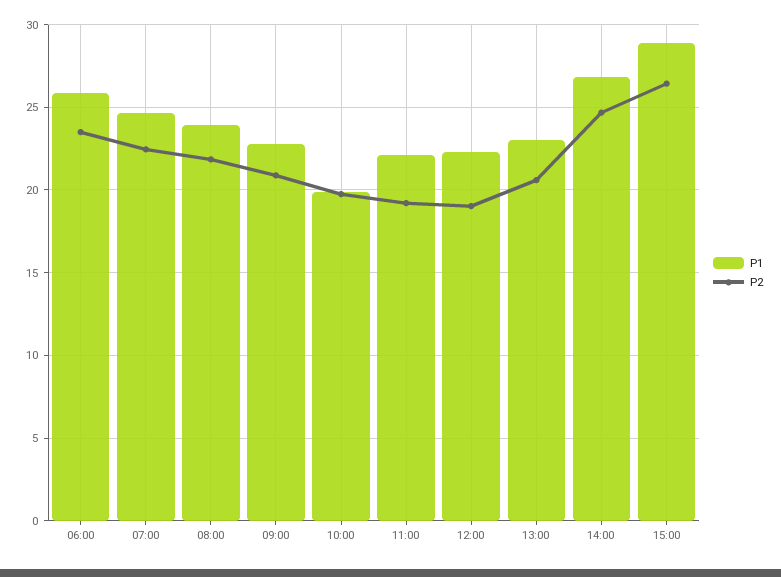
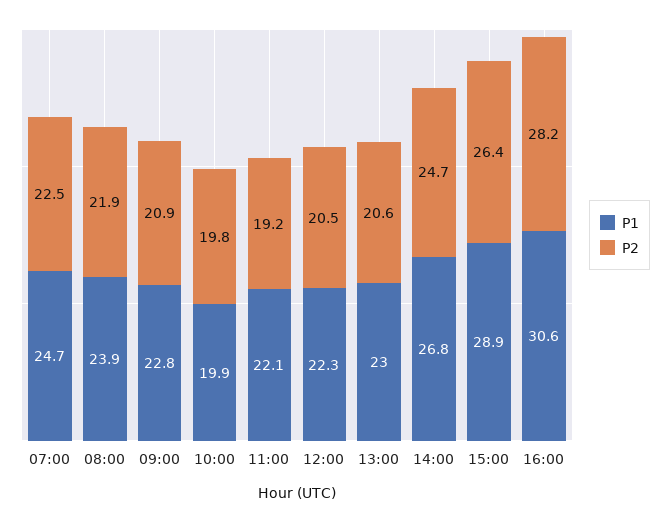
P1, 06:00: 26 -> none
P2, 06:00: 23.5 -> none
P2, 12:00: 19 -> 20.5
P1, 16:00: none -> 30.6
P2, 16:00: none -> 28.2

